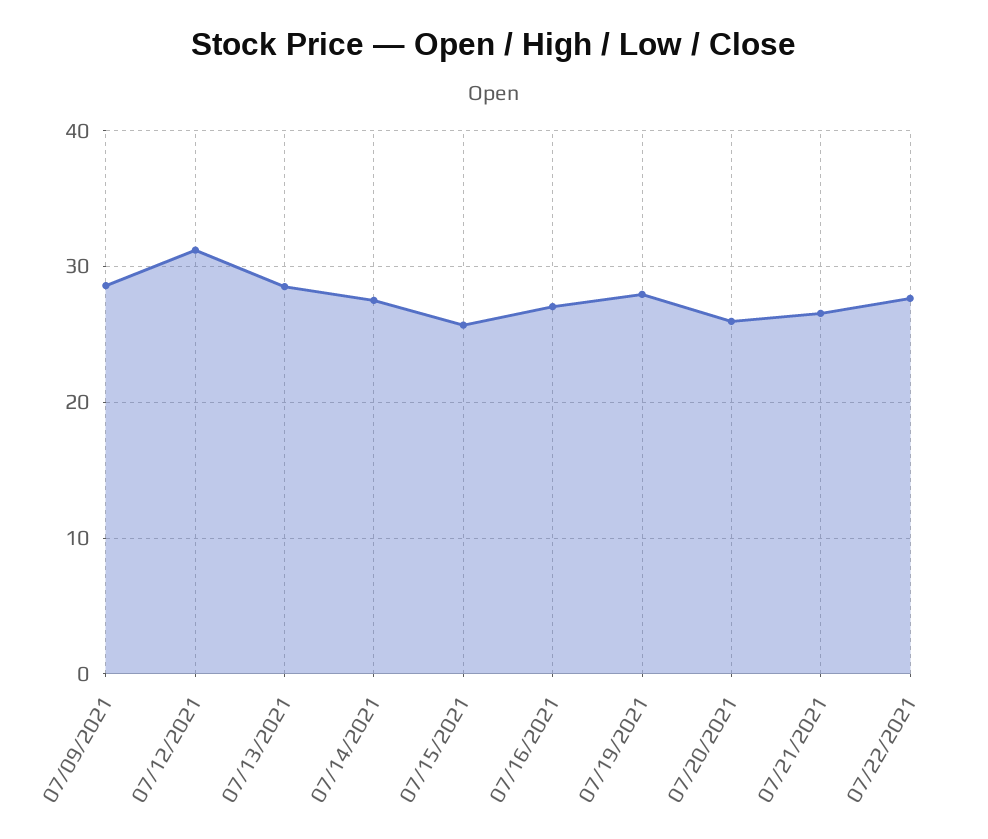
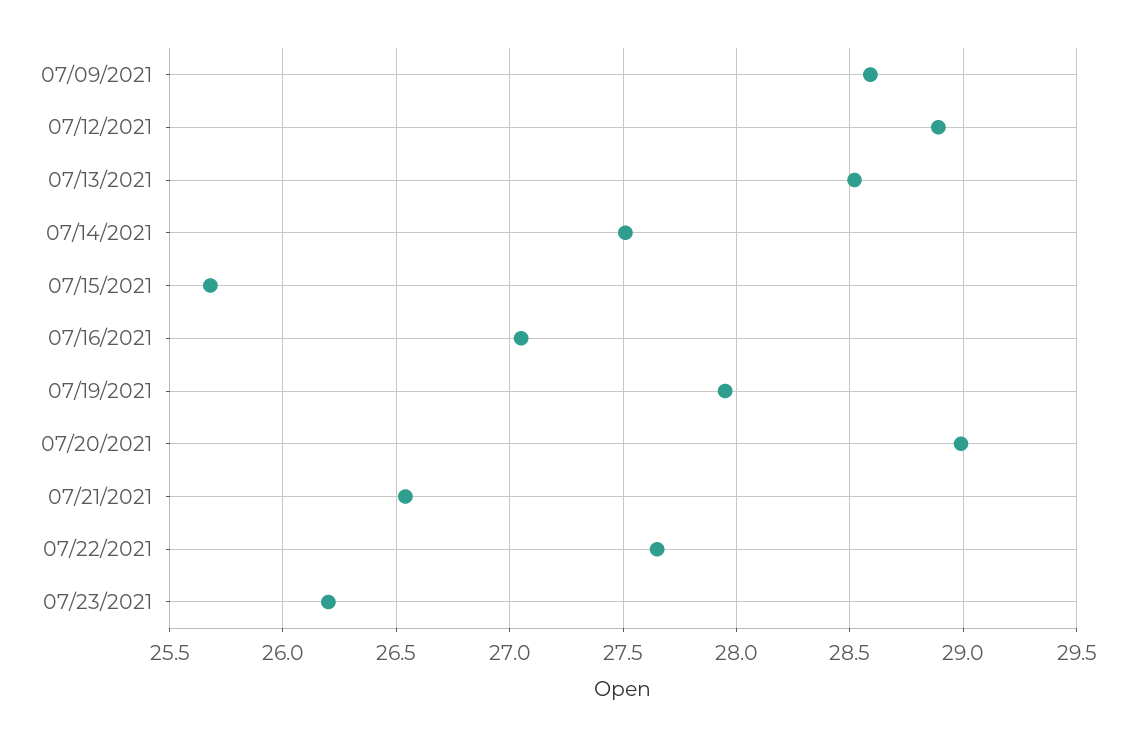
07/12/2021: 31 -> 28.9
07/20/2021: 26 -> 29
07/23/2021: none -> 26.2

